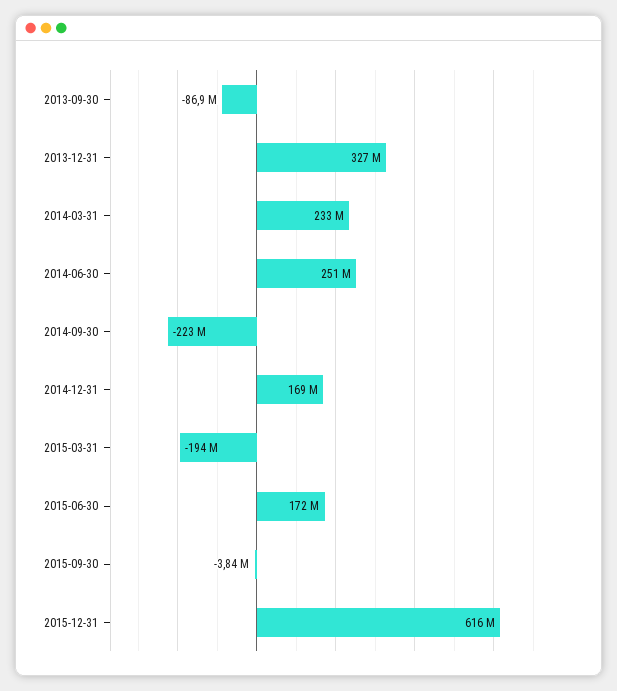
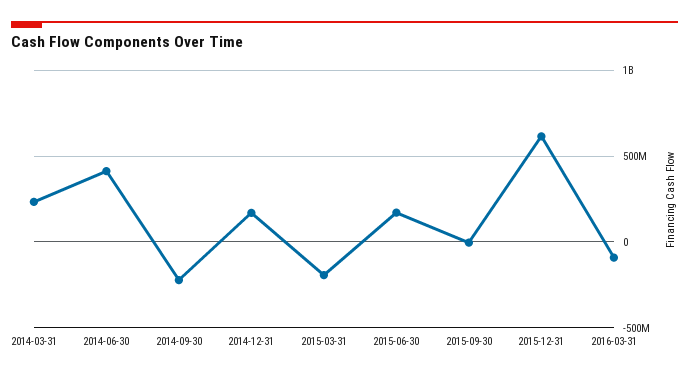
2013-09-30: -86900000 -> none
2013-12-31: 327000000 -> none
2014-06-30: 251000000 -> 400000000
2016-03-31: none -> -100000000

